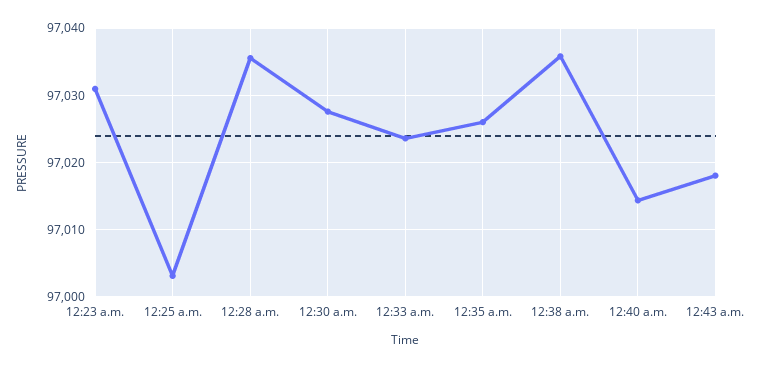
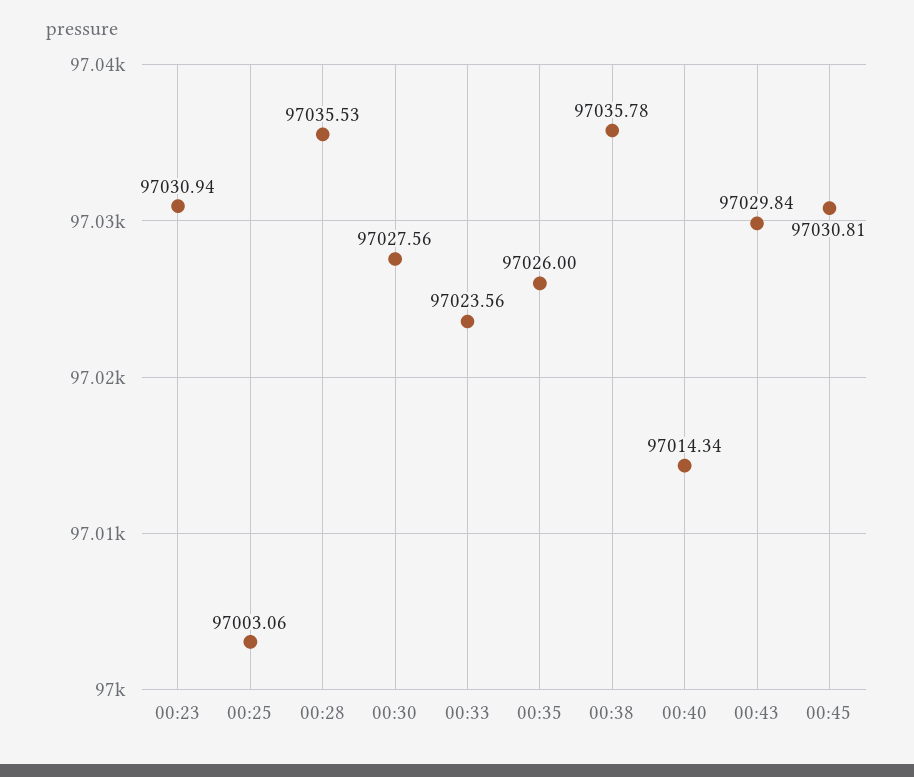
12:43 a.m.: 97018 -> 97029.84
00:45: none -> 97030.81

